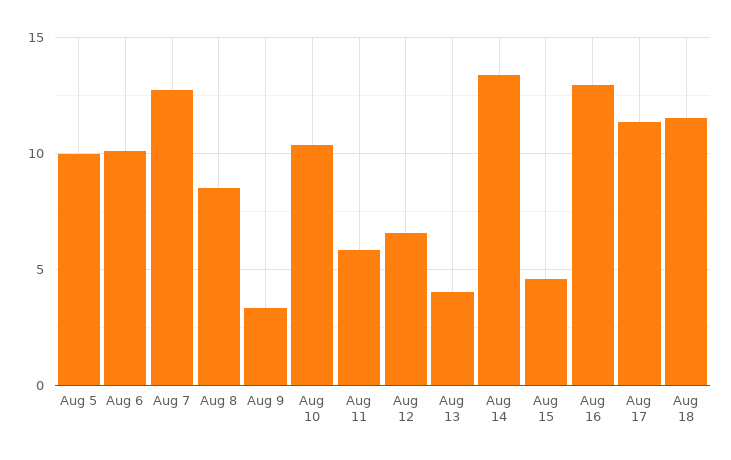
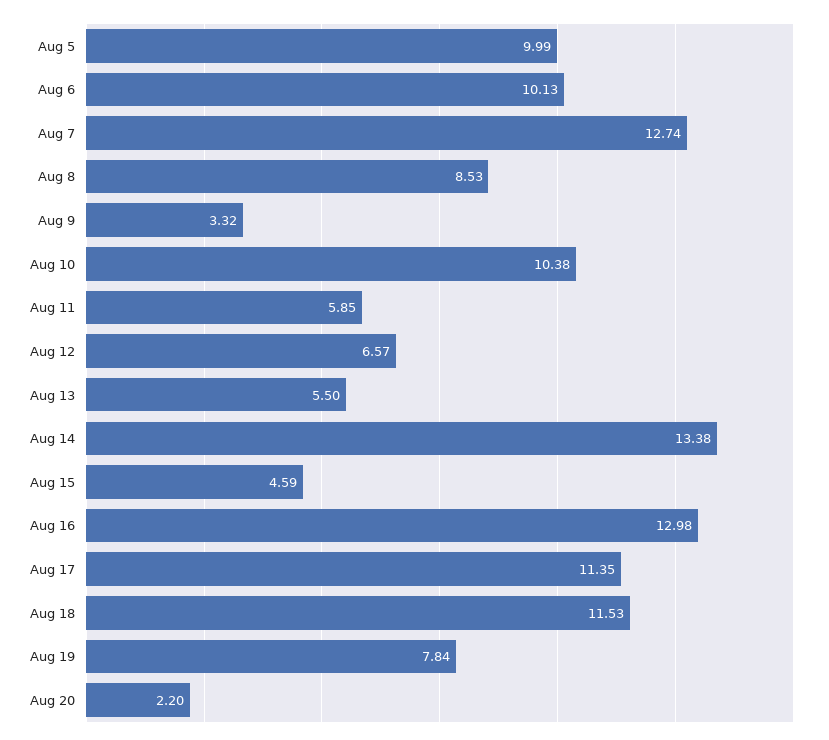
Aug 13: 4 -> 5.5
Aug 19: none -> 7.84
Aug 20: none -> 2.2

